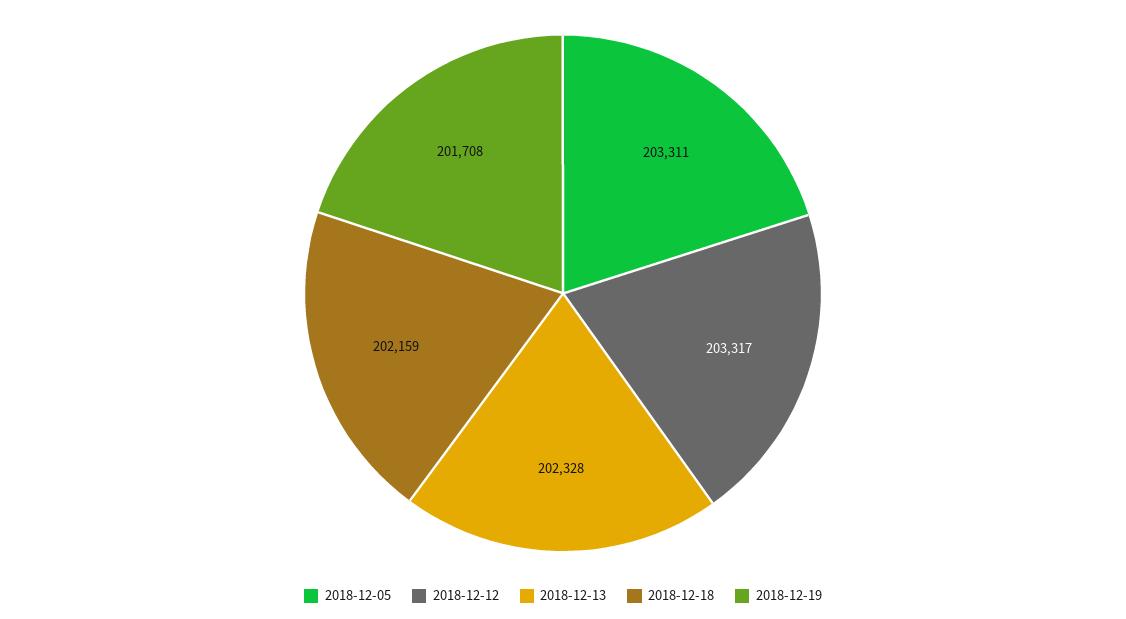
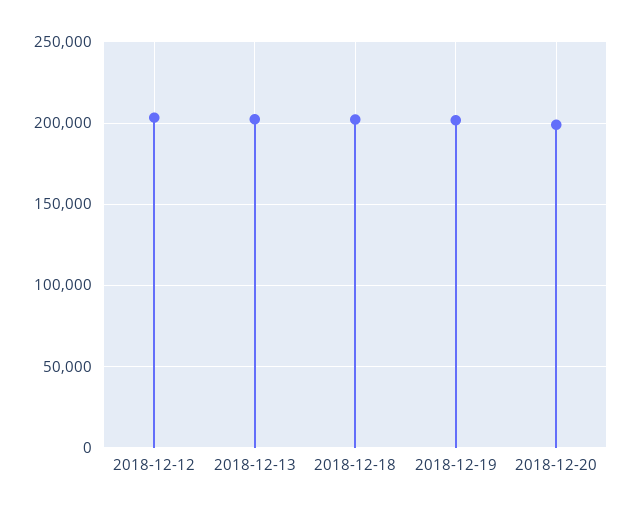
2018-12-05: 203311 -> none
2018-12-20: none -> 200000

